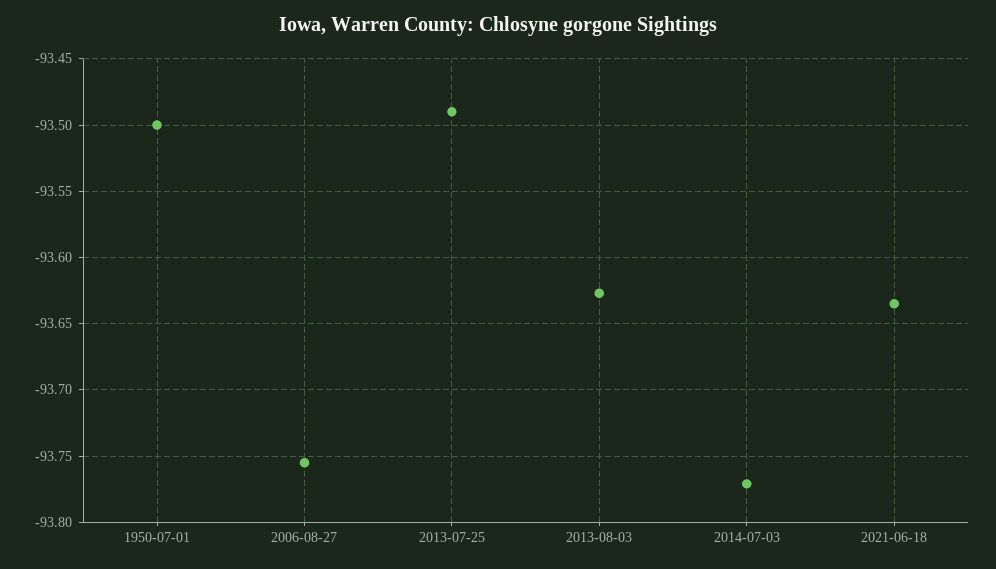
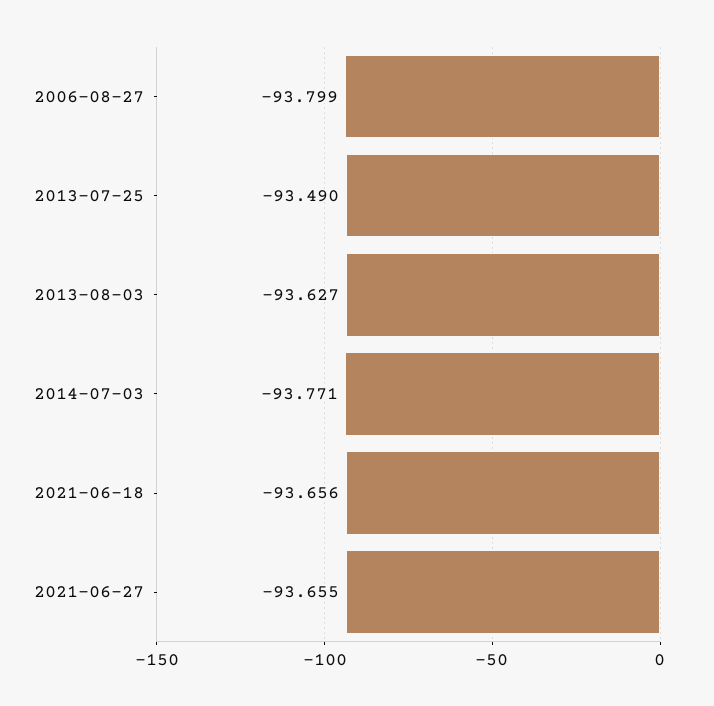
1950-07-01: -93.5 -> none
2006-08-27: -93.755 -> -93.799
2021-06-18: -93.635 -> -93.656
2021-06-27: none -> -93.655

